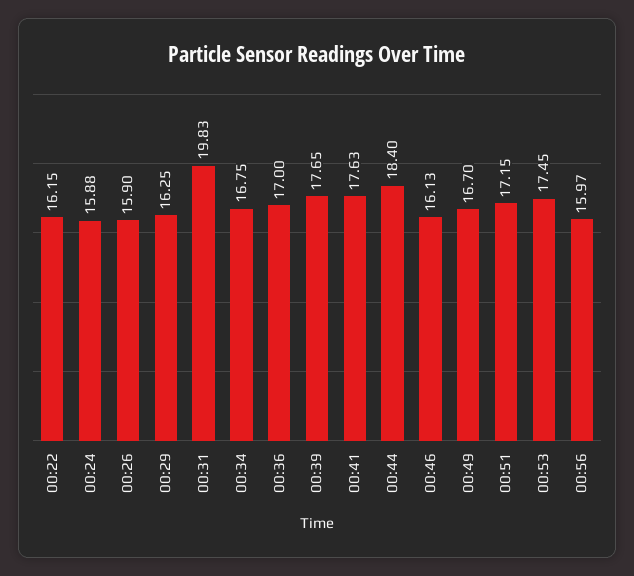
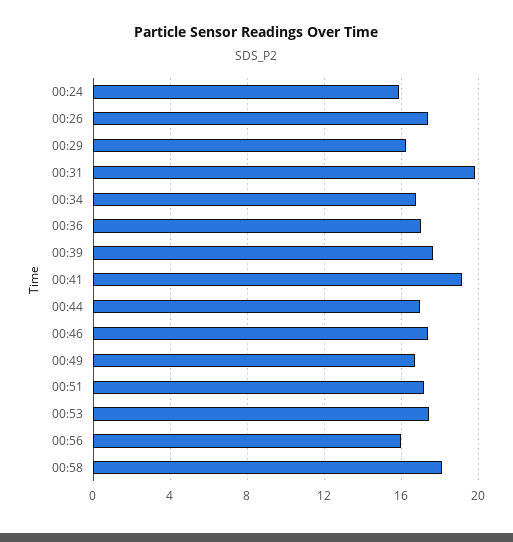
00:22: 16.15 -> none
00:26: 15.9 -> 17.5
00:41: 17.63 -> 19
00:44: 18.4 -> 17
00:46: 16.13 -> 17.5
00:58: none -> 18

